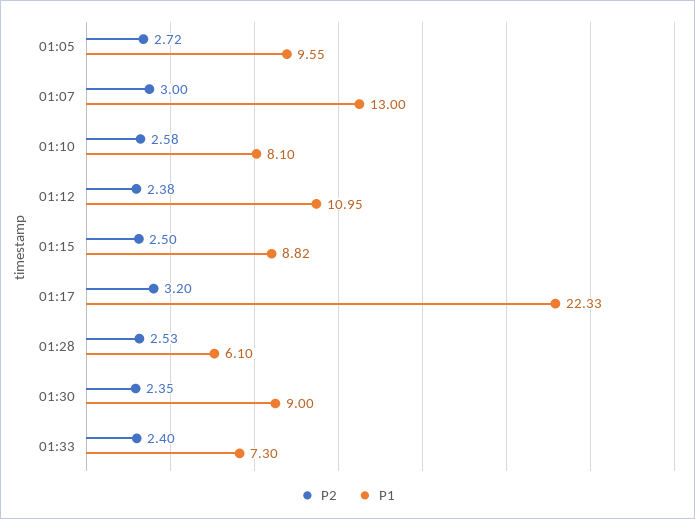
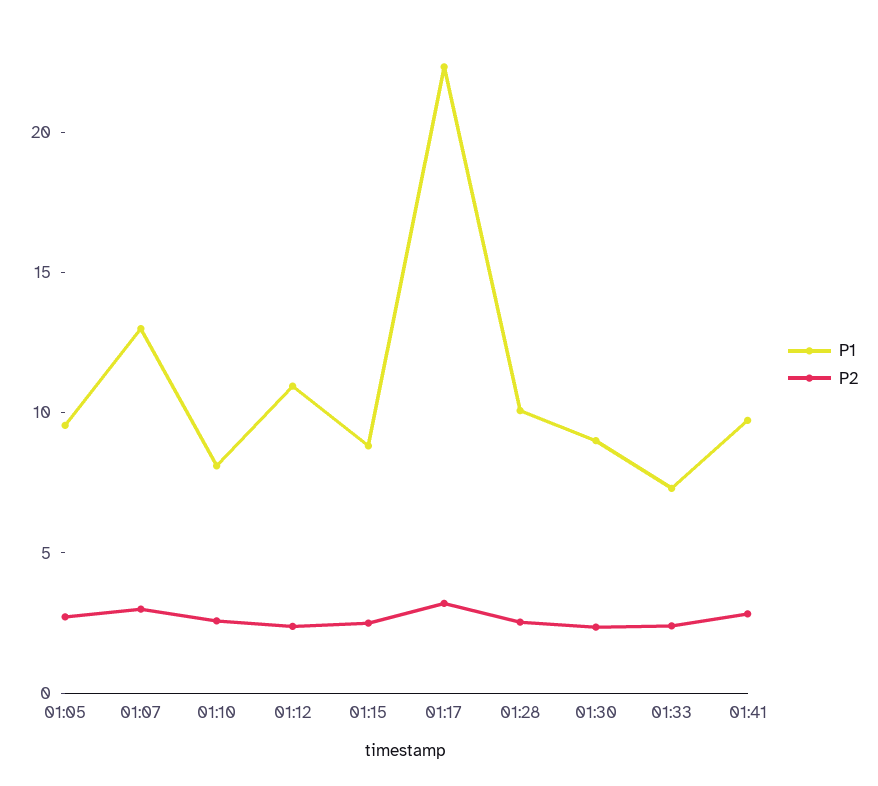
P1, 01:28: 6.1 -> 10
P1, 01:41: none -> 10
P2, 01:41: none -> 3

